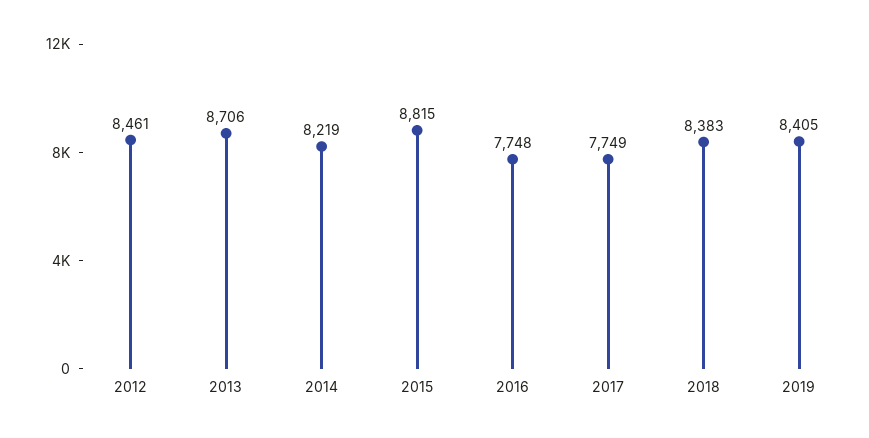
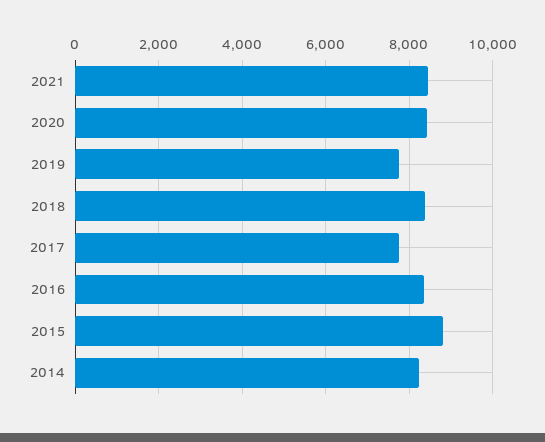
2012: 8461 -> none
2013: 8706 -> none
2016: 7748 -> 8400
2019: 8405 -> 7800
2021: none -> 8400
2020: none -> 8400

